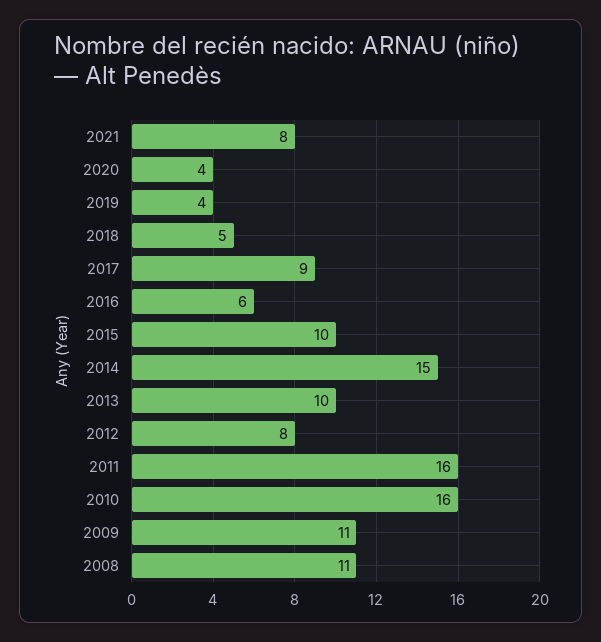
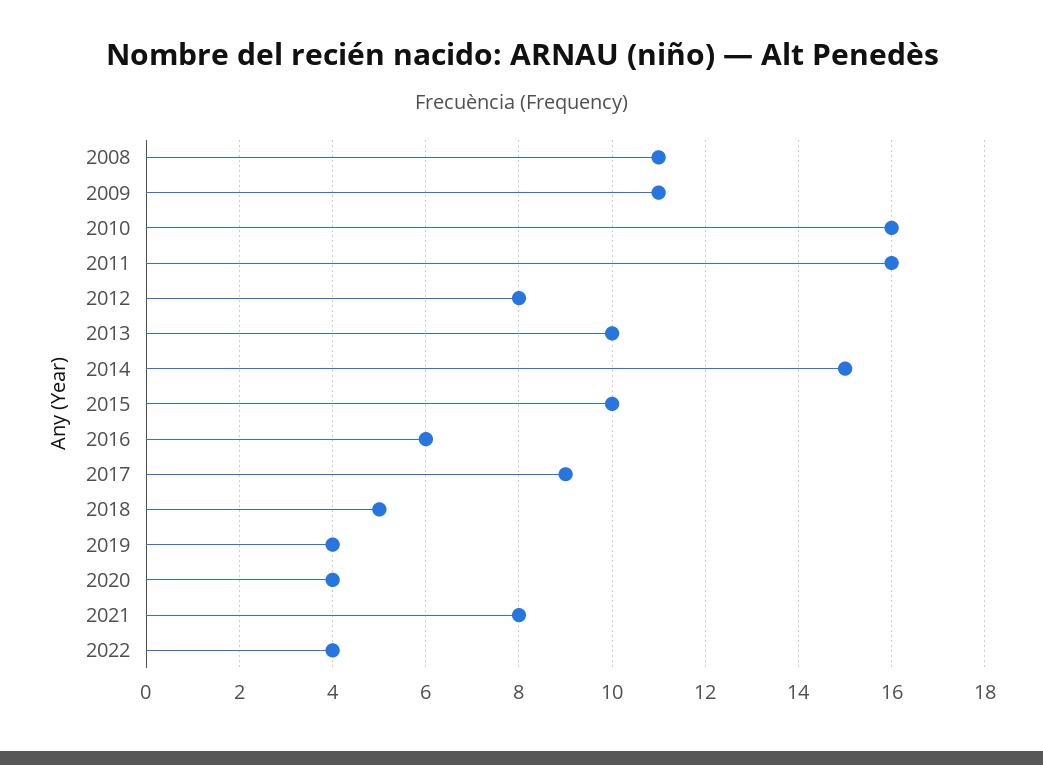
2022: none -> 4

